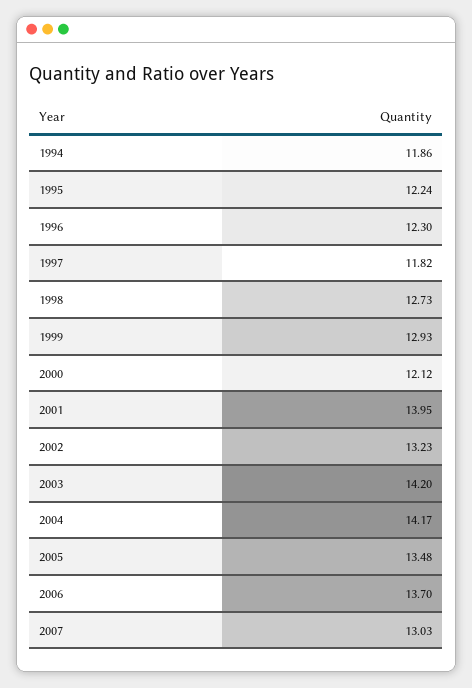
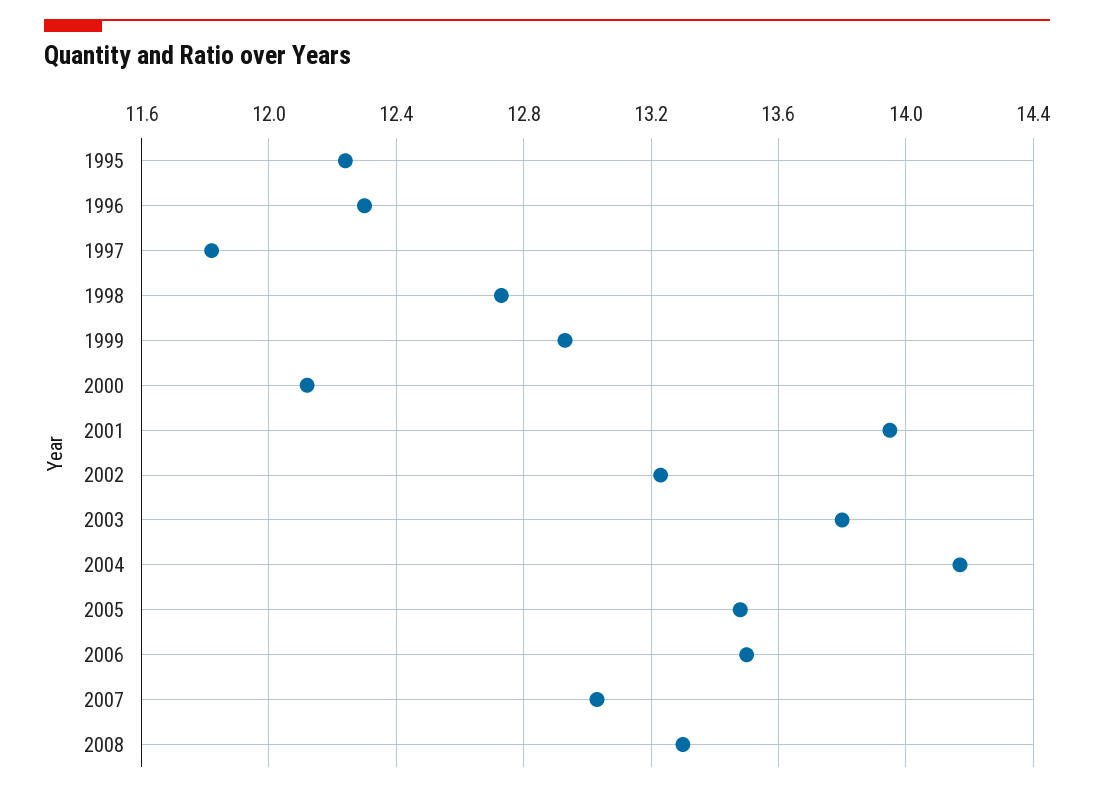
1994: 11.86 -> none
2003: 14.2 -> 13.8
2006: 13.7 -> 13.5
2008: none -> 13.3

